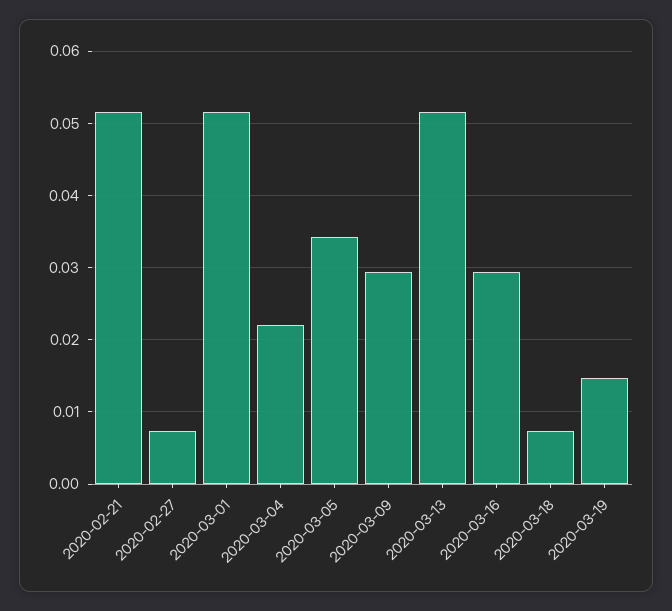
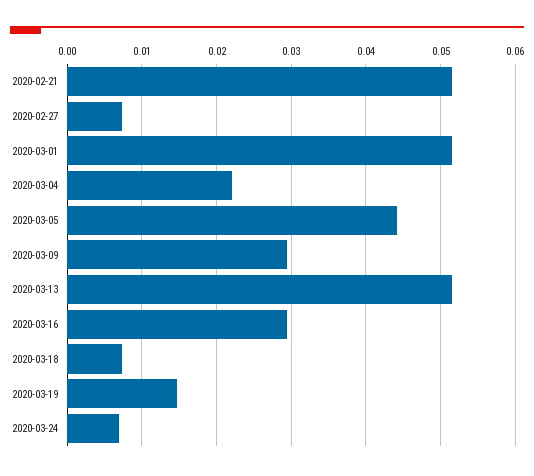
2020-03-05: 0.034 -> 0.044
2020-03-24: none -> 0.007

